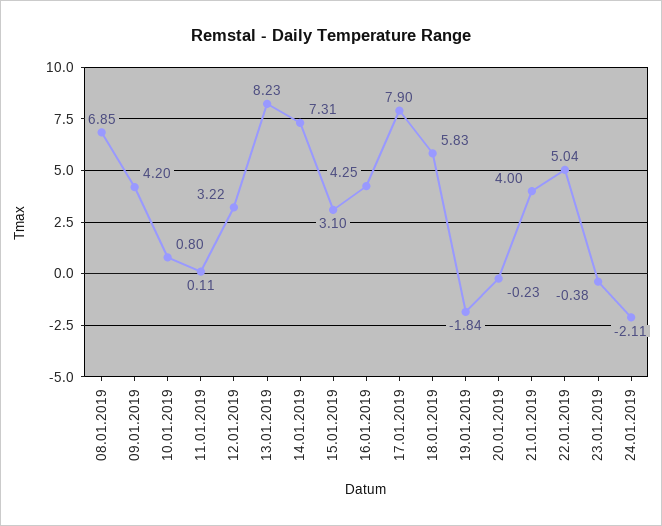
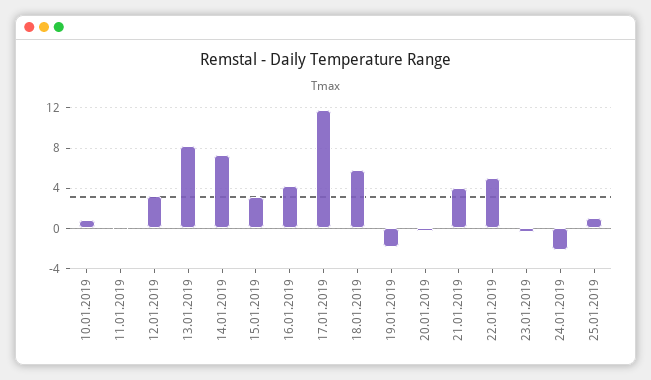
08.01.2019: 6.85 -> none
09.01.2019: 4.2 -> none
17.01.2019: 7.9 -> 12
25.01.2019: none -> 1

